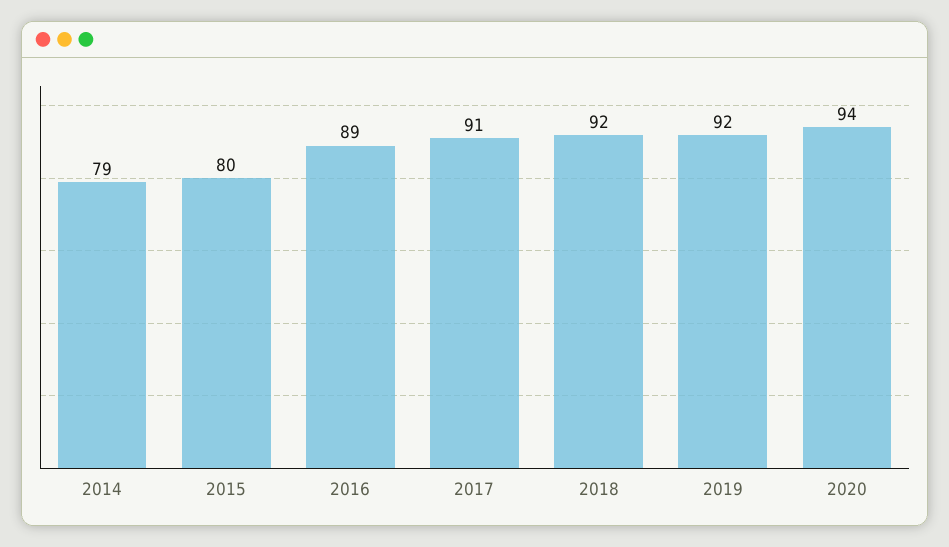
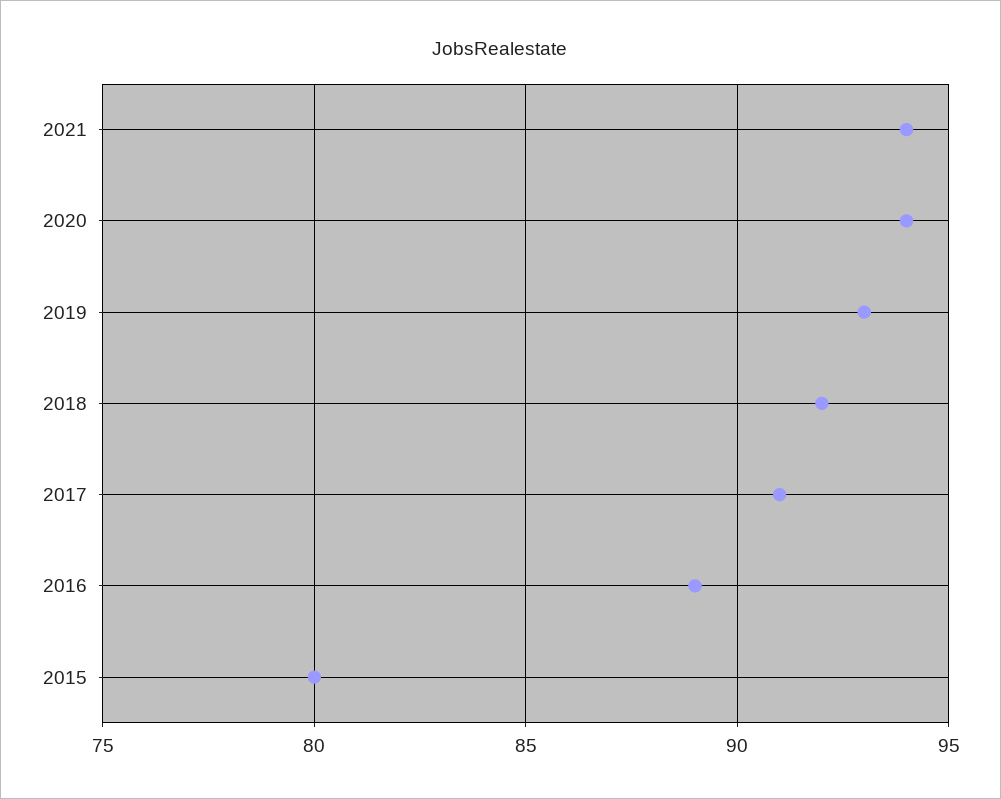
2014: 79 -> none
2019: 92 -> 93
2021: none -> 94

